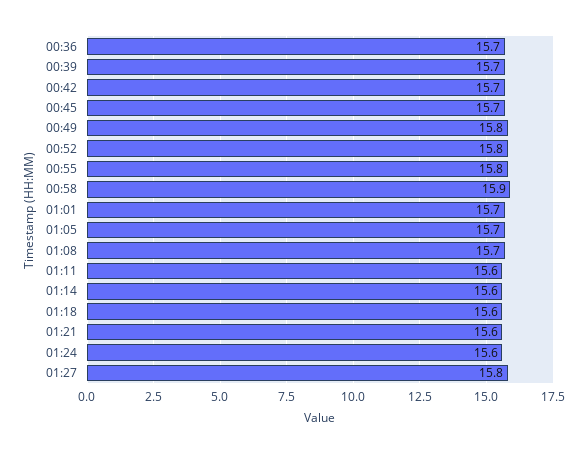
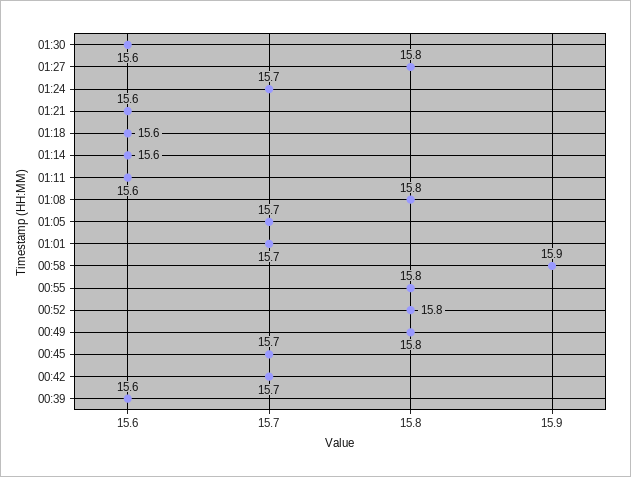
00:36: 15.7 -> none
00:39: 15.7 -> 15.6
01:08: 15.7 -> 15.8
01:24: 15.6 -> 15.7
01:30: none -> 15.6

